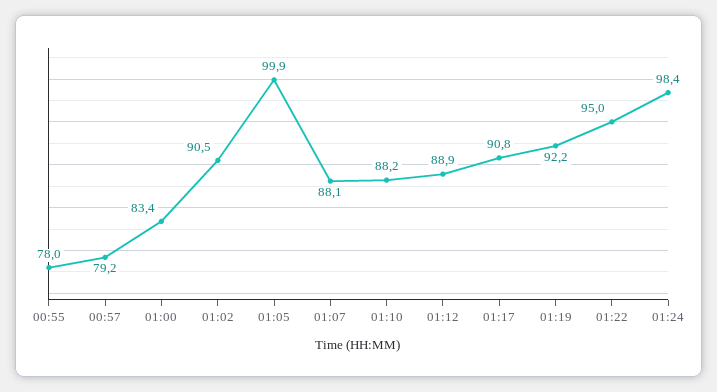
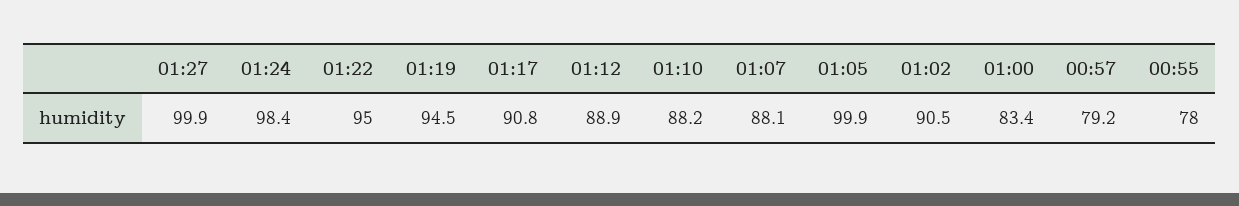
01:19: 92.2 -> 94.5
01:27: none -> 99.9

